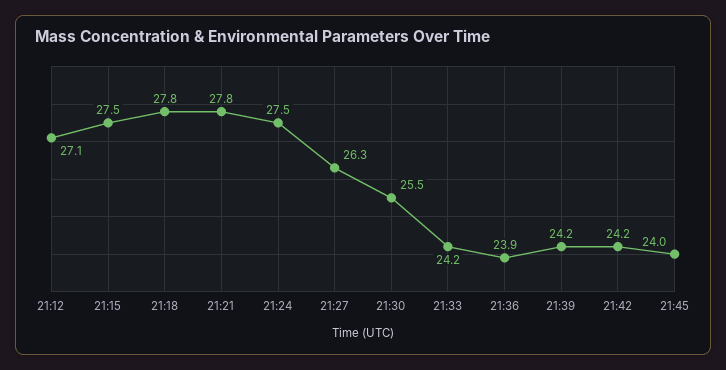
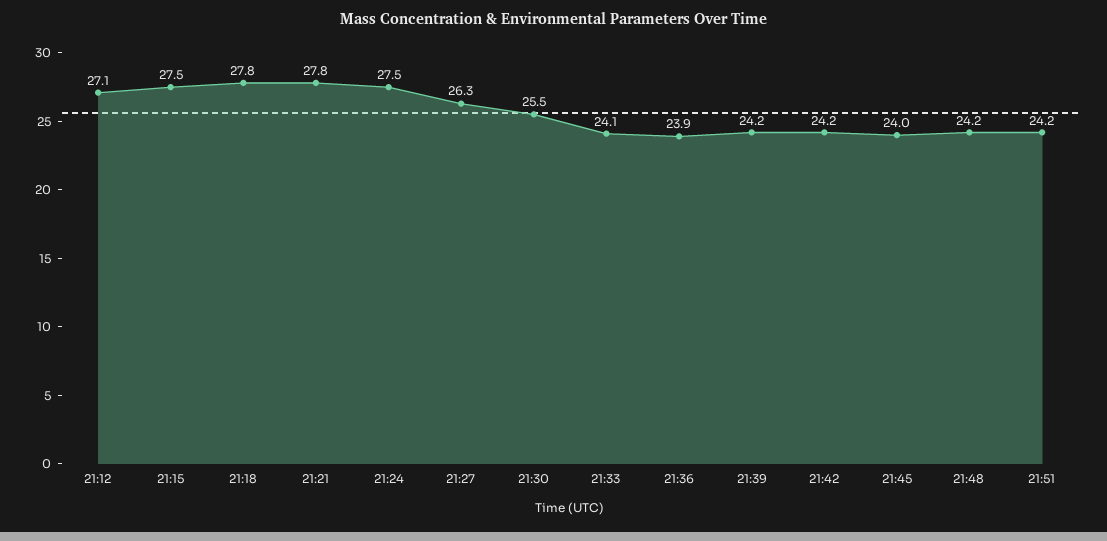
21:33: 24.2 -> 24.1
21:48: none -> 24.2
21:51: none -> 24.2

